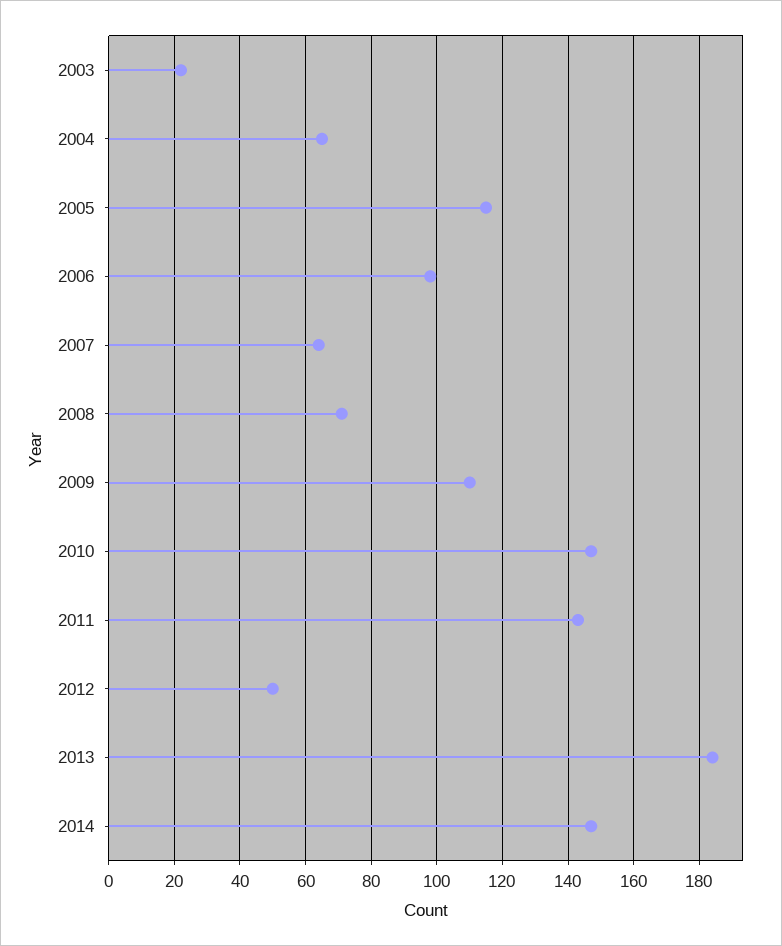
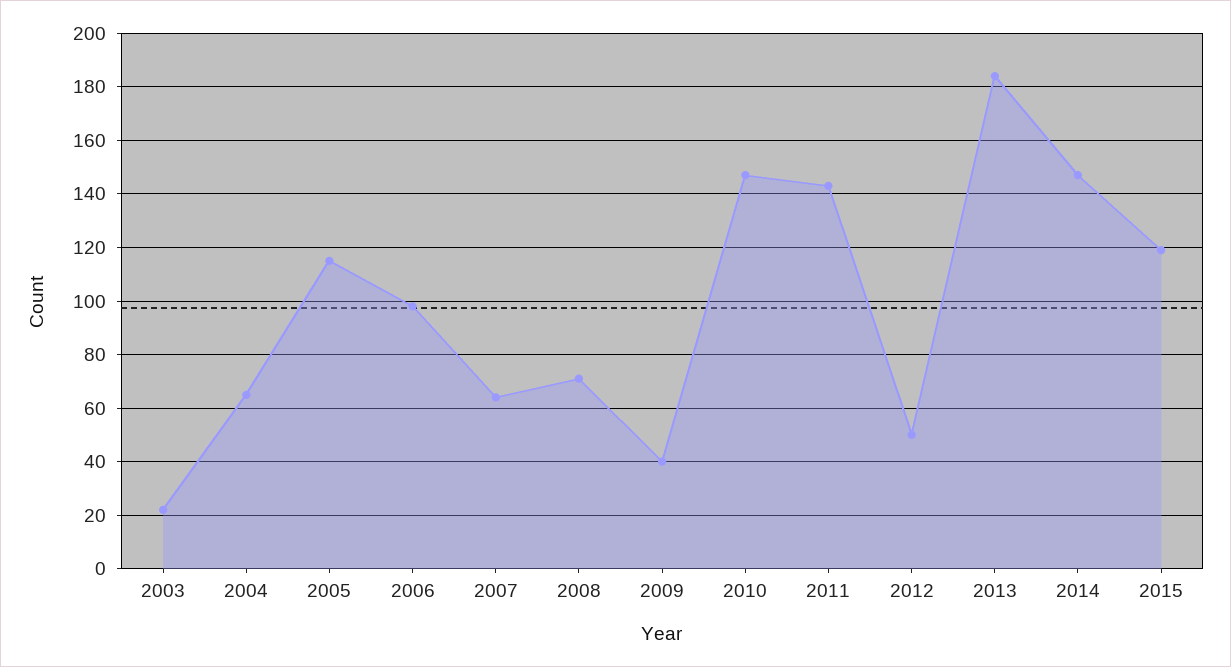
2009: 110 -> 40
2015: none -> 120

